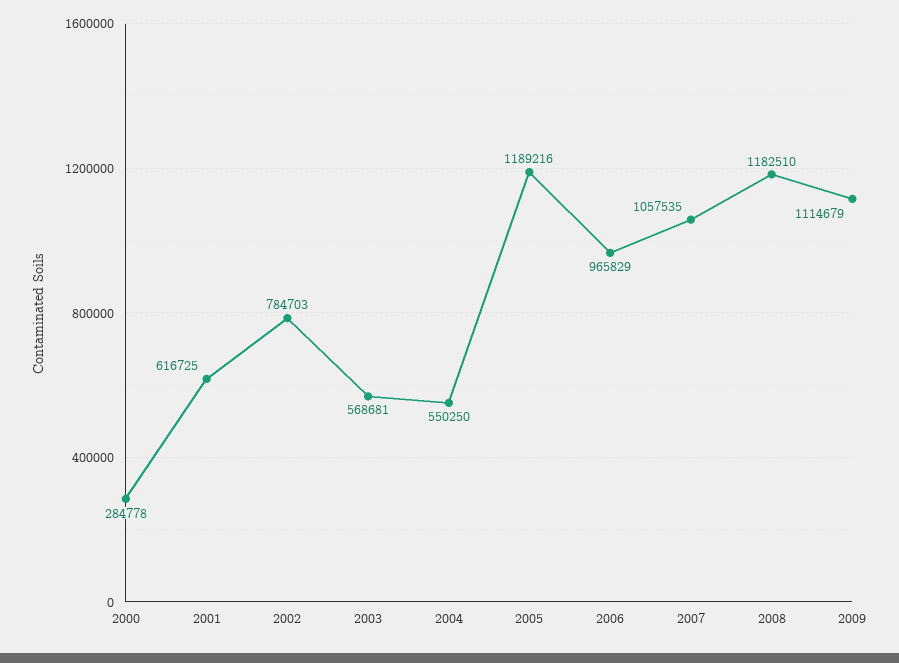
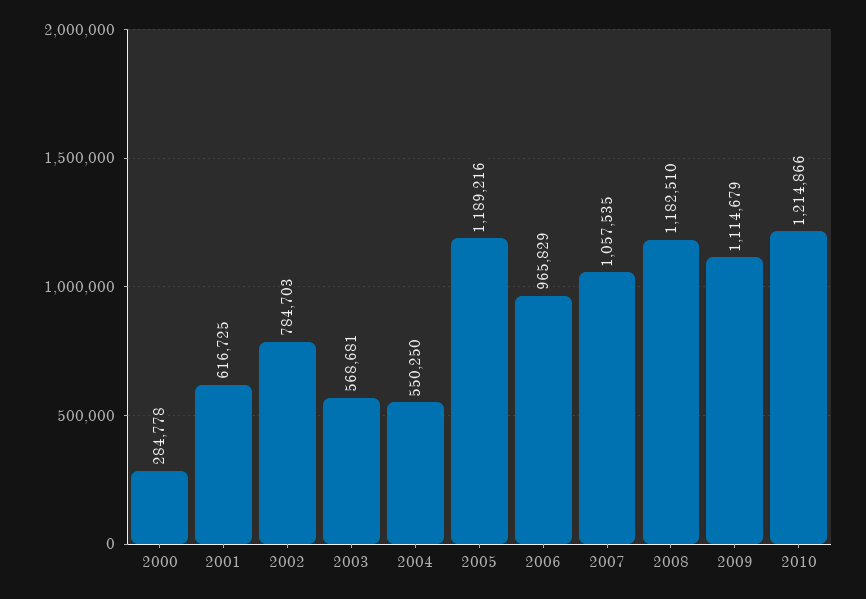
2010: none -> 1214866

